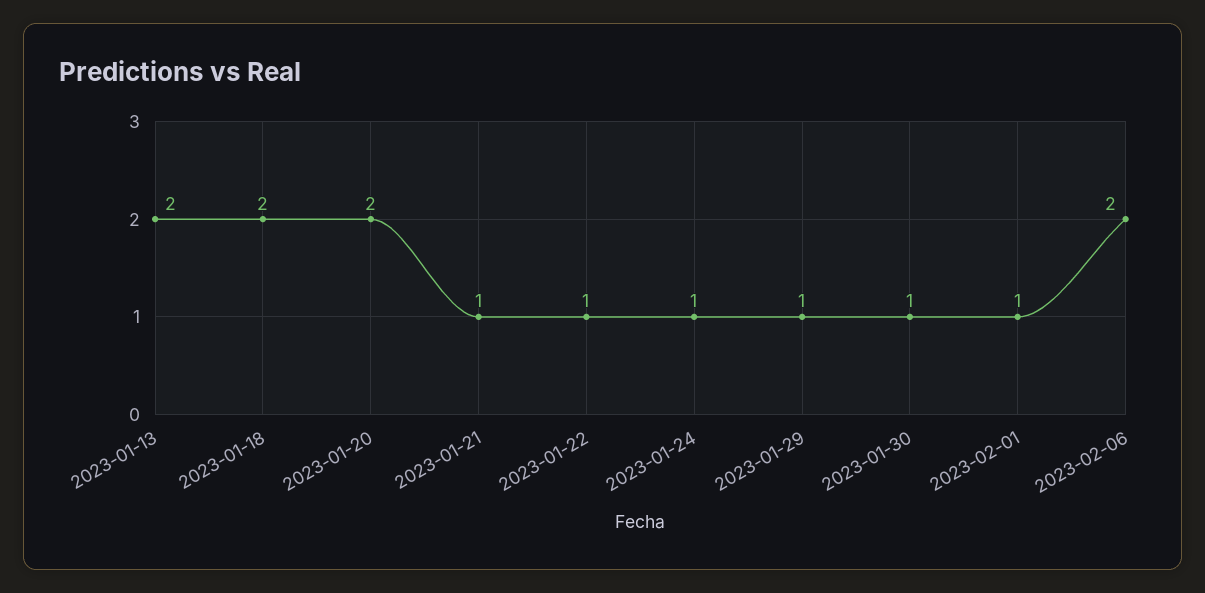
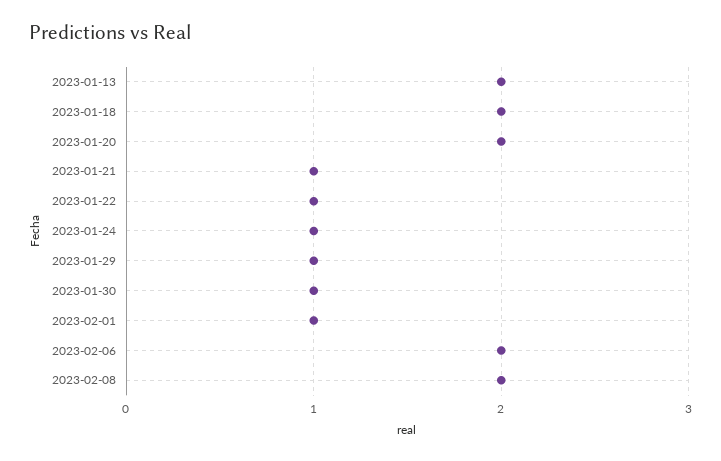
2023-02-08: none -> 2

